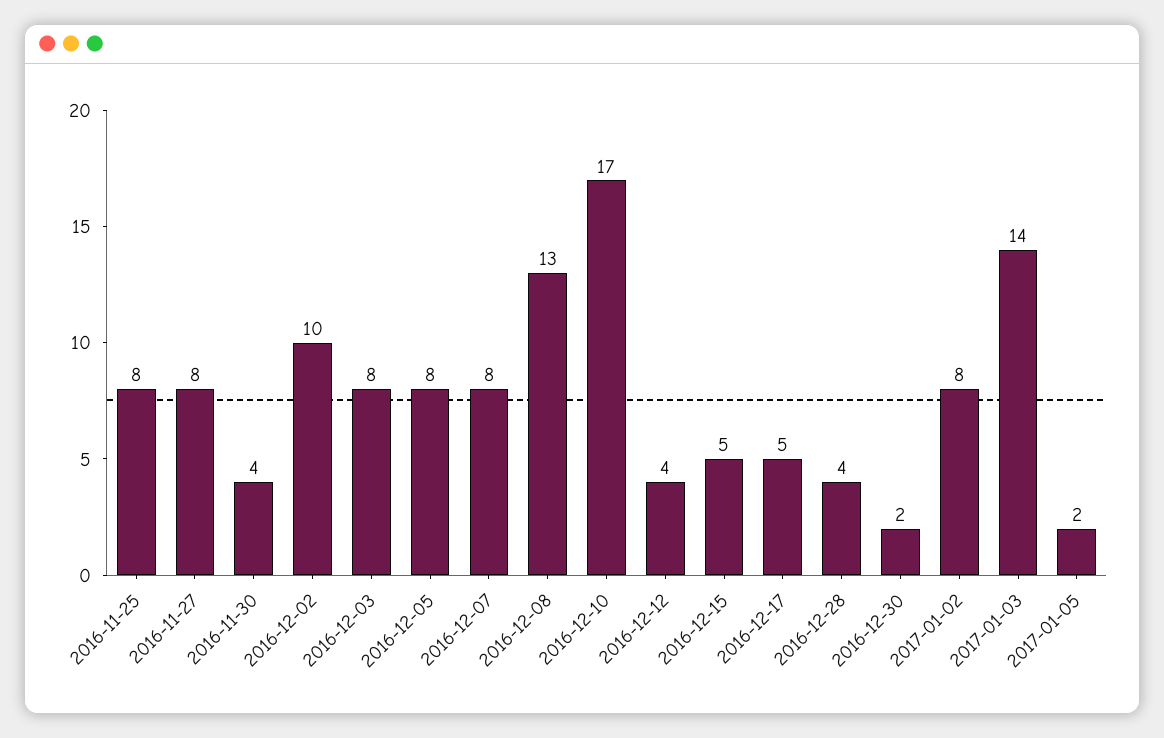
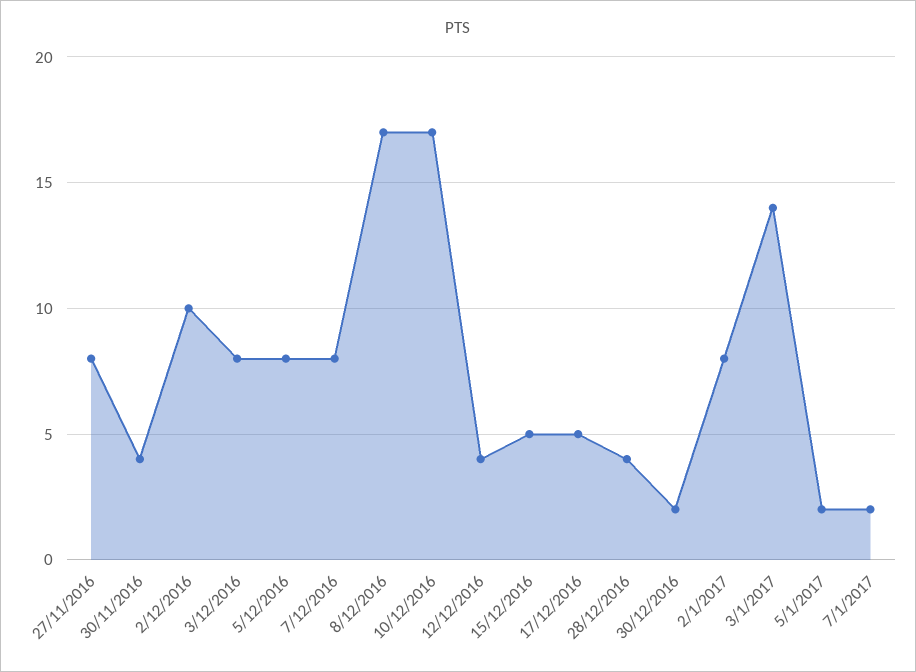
2016-11-25: 8 -> none
2016-12-08: 13 -> 17
7/1/2017: none -> 2

